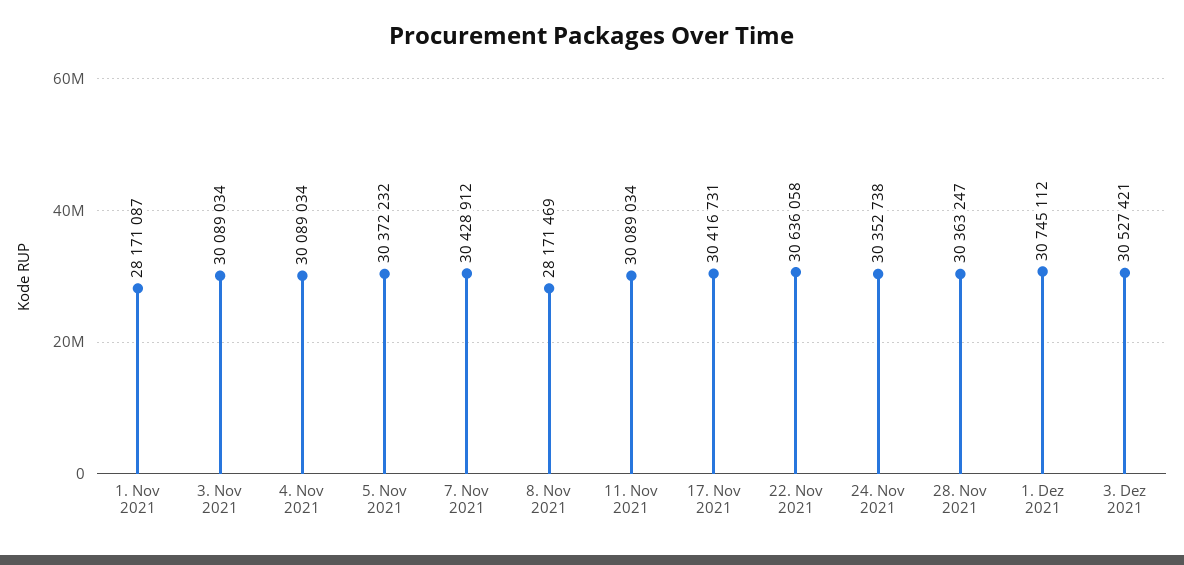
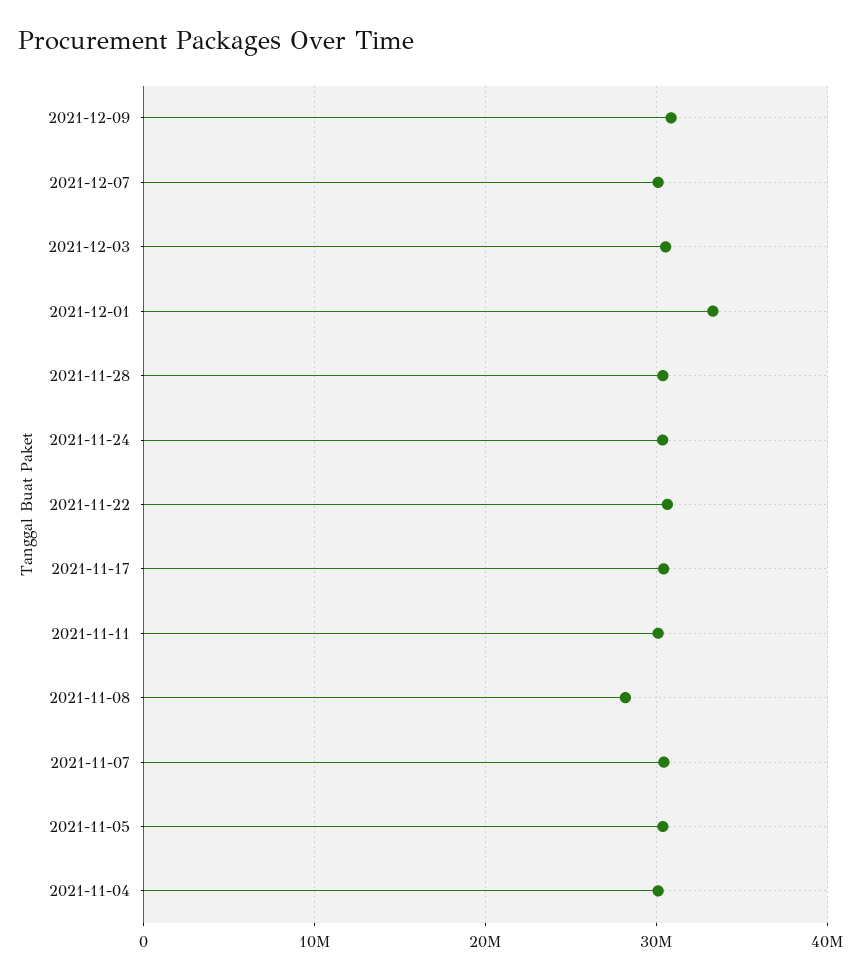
1. Nov 2021: 28171087 -> none
3. Nov 2021: 30089034 -> none
1. Dez 2021: 30745112 -> 33000000
2021-12-09: none -> 31000000
2021-12-07: none -> 30000000

